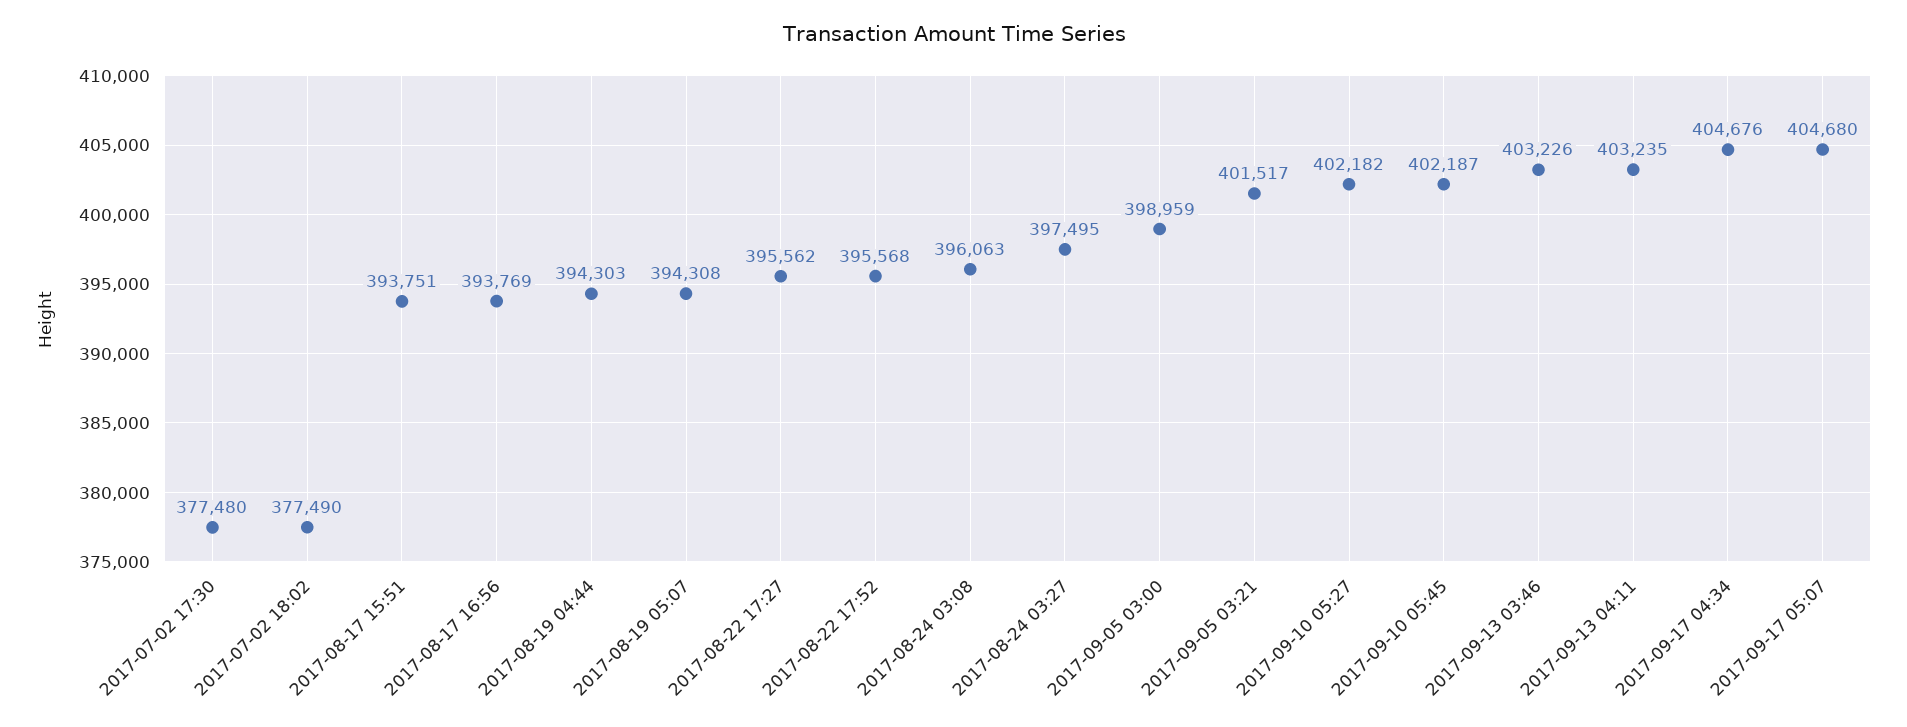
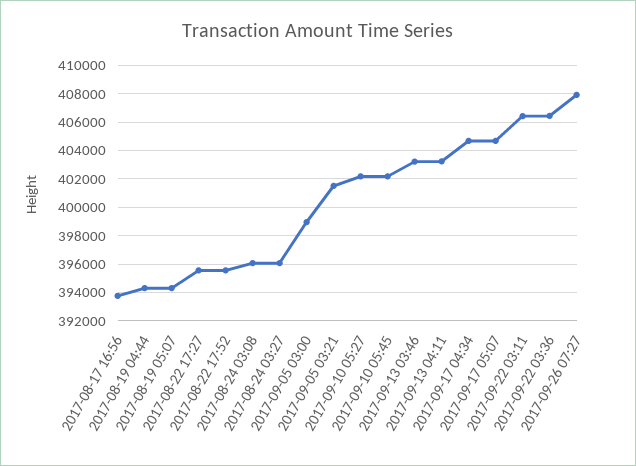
2017-07-02 17:30: 377480 -> none
2017-07-02 18:02: 377490 -> none
2017-08-17 15:51: 393751 -> none
2017-08-24 03:27: 397495 -> 396000
2017-09-22 03:11: none -> 406500
2017-09-22 03:36: none -> 406500
2017-09-26 07:27: none -> 408000

